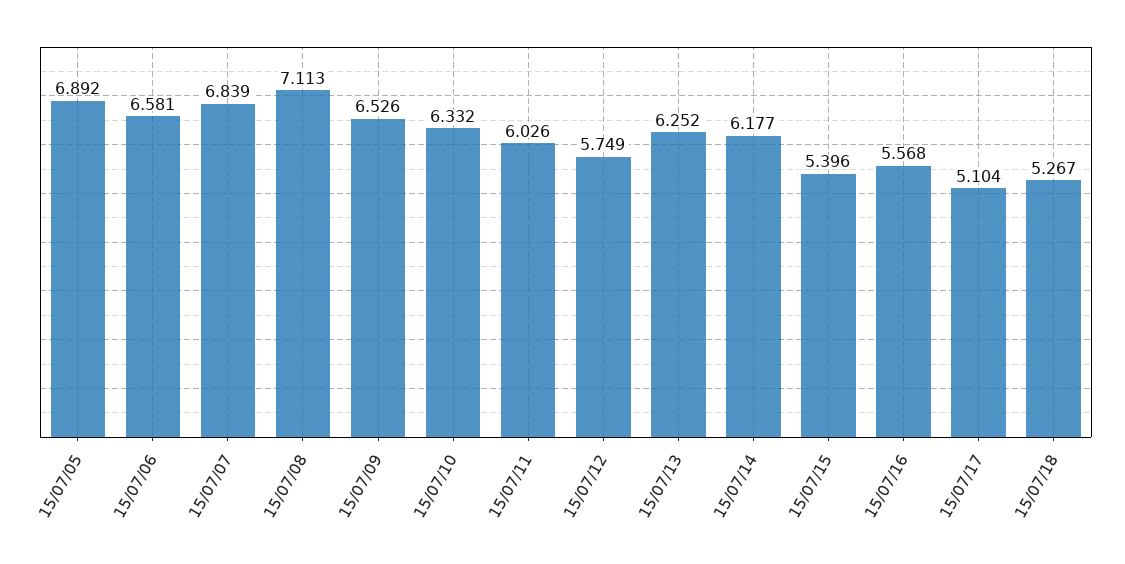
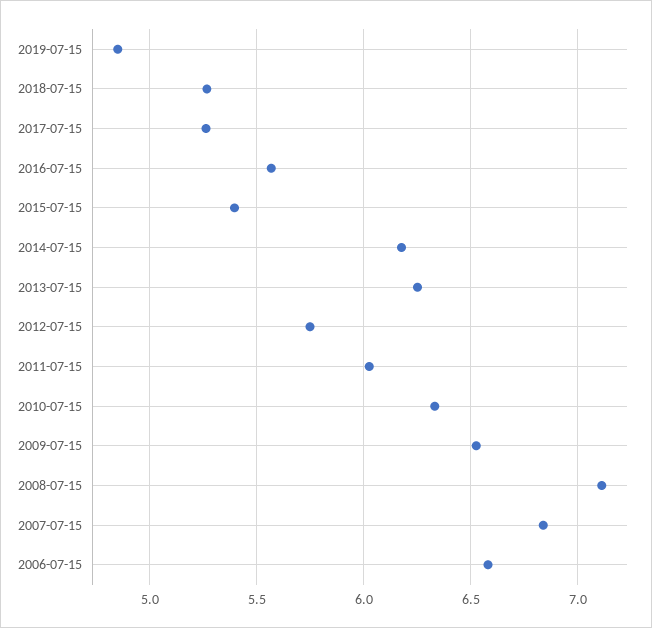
15/07/05: 6.892 -> none
15/07/17: 5.104 -> 5.25
2019-07-15: none -> 4.85

